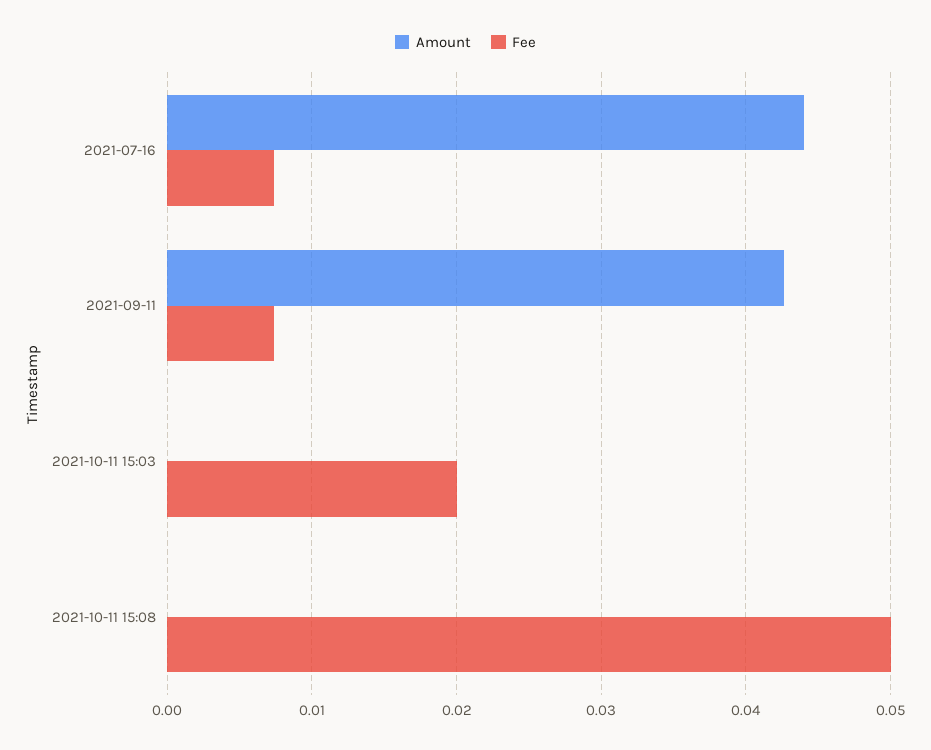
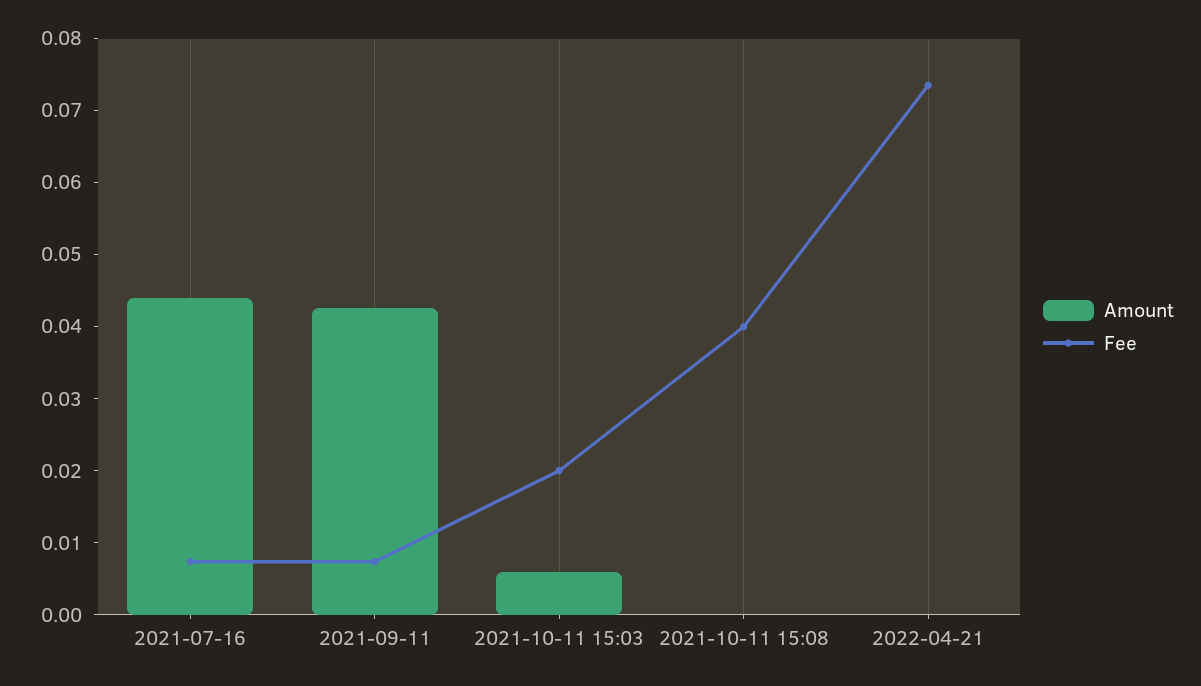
Amount, 2021-10-11 15:03: 0 -> 0.006
Fee, 2021-10-11 15:08: 0.05 -> 0.04
Amount, 2022-04-21: none -> 0
Fee, 2022-04-21: none -> 0.074

